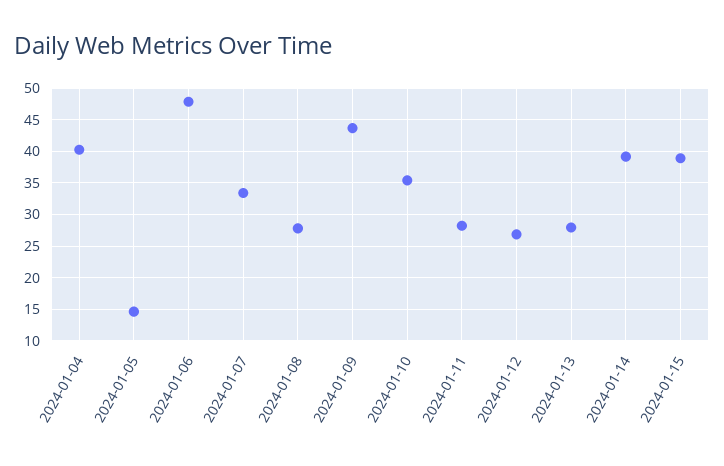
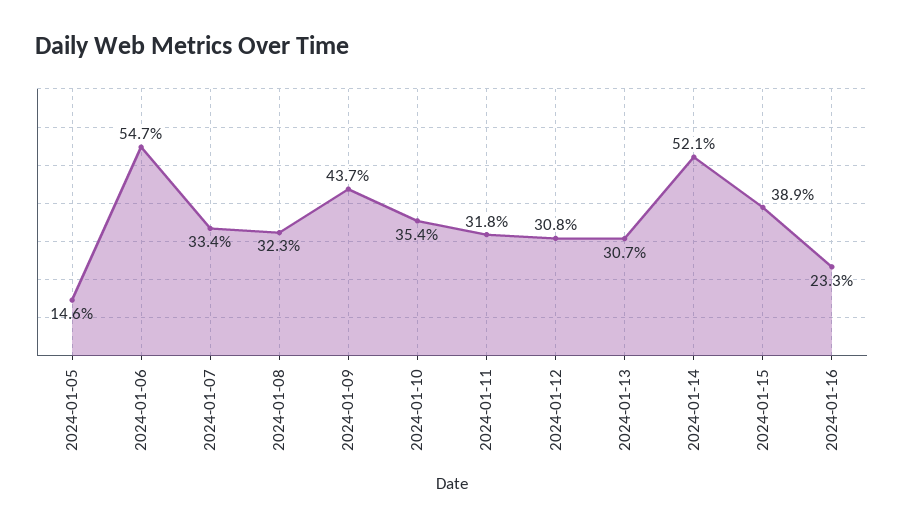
2024-01-04: 40 -> none
2024-01-06: 48 -> 54.7
2024-01-08: 28 -> 32.3
2024-01-11: 28 -> 31.8
2024-01-12: 27 -> 30.8
2024-01-13: 28 -> 30.7
2024-01-14: 39 -> 52.1
2024-01-16: none -> 23.3

